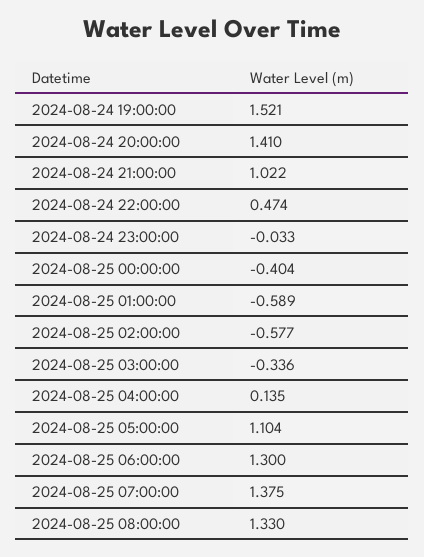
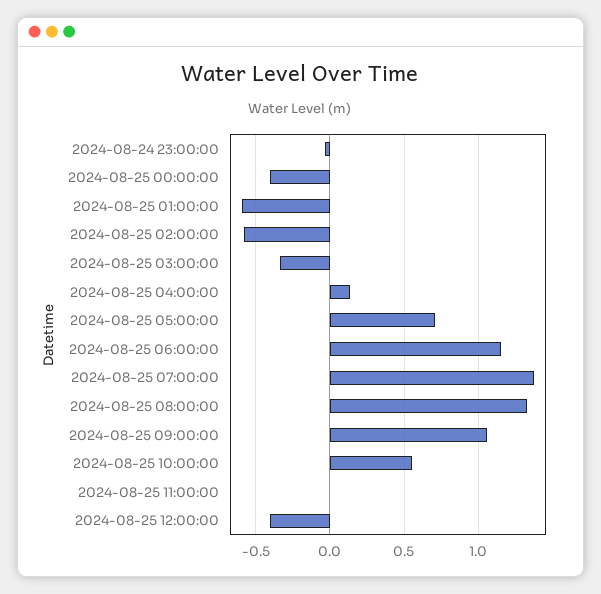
2024-08-24 19:00:00: 1.521 -> none
2024-08-24 20:00:00: 1.41 -> none
2024-08-24 21:00:00: 1.022 -> none
2024-08-24 22:00:00: 0.474 -> none
2024-08-25 05:00:00: 1.104 -> 0.7
2024-08-25 06:00:00: 1.3 -> 1.15
2024-08-25 09:00:00: none -> 1.05
2024-08-25 10:00:00: none -> 0.55
2024-08-25 11:00:00: none -> 0
2024-08-25 12:00:00: none -> -0.4

